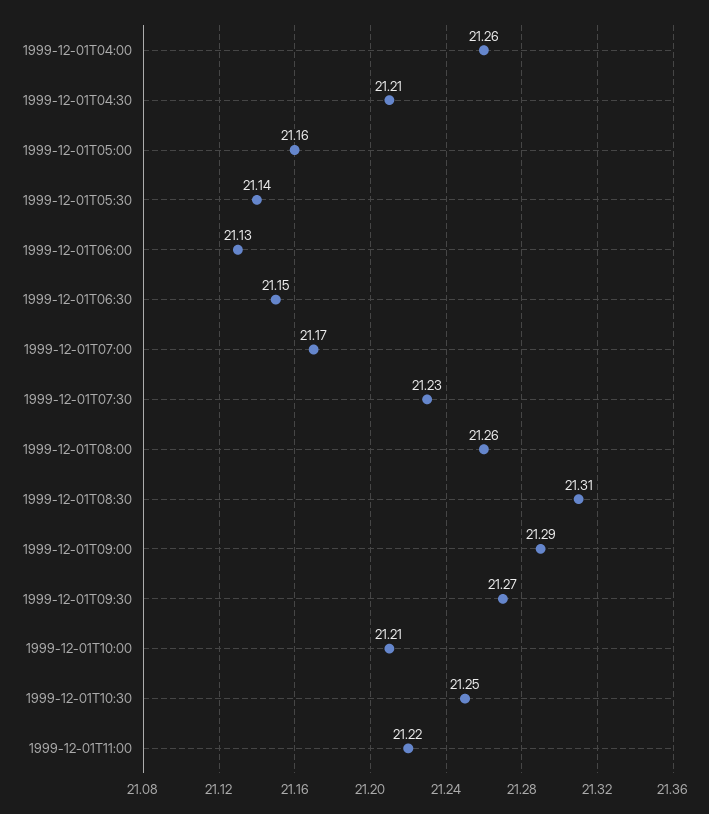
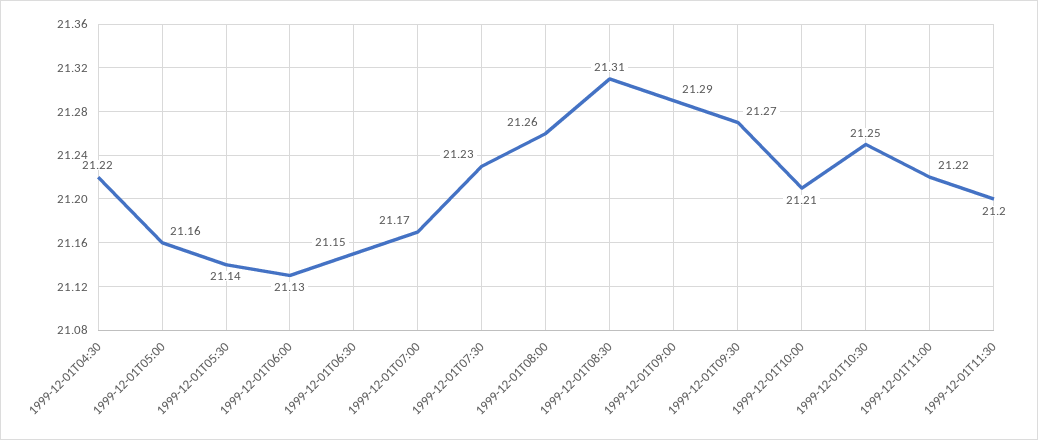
1999-12-01T04:00: 21.26 -> none
1999-12-01T04:30: 21.21 -> 21.22
1999-12-01T11:30: none -> 21.2

